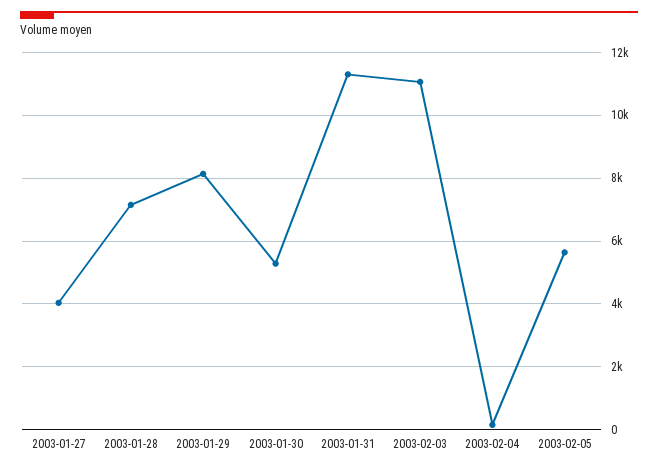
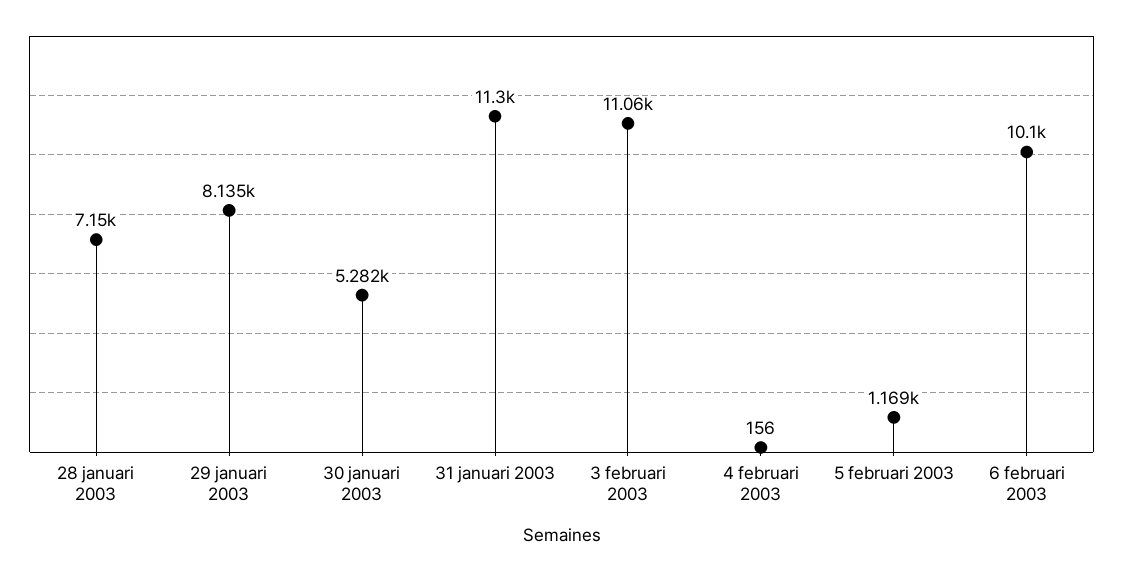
2003-01-27: 4000 -> none
2003-02-05: 5600 -> 1169
6 februari 2003: none -> 10100

